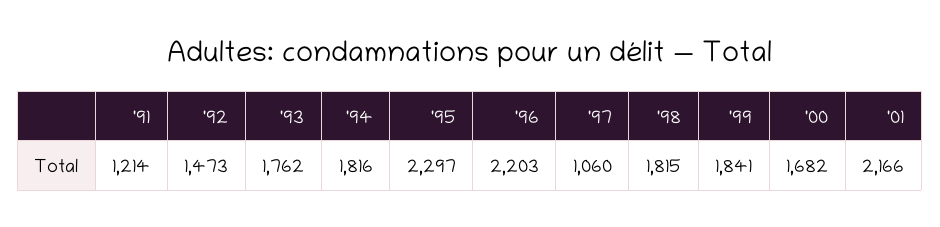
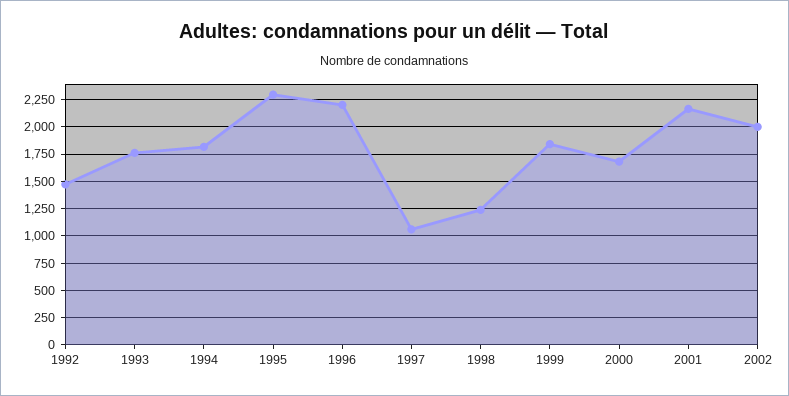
'91: 1214 -> none
'98: 1815 -> 1250
2002: none -> 2000

